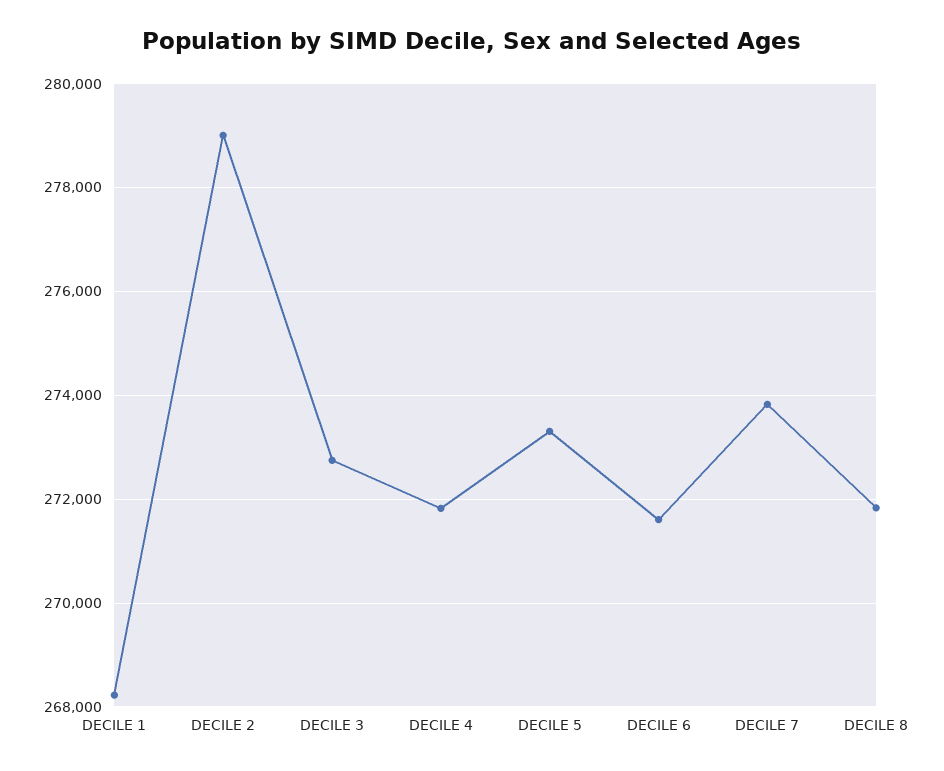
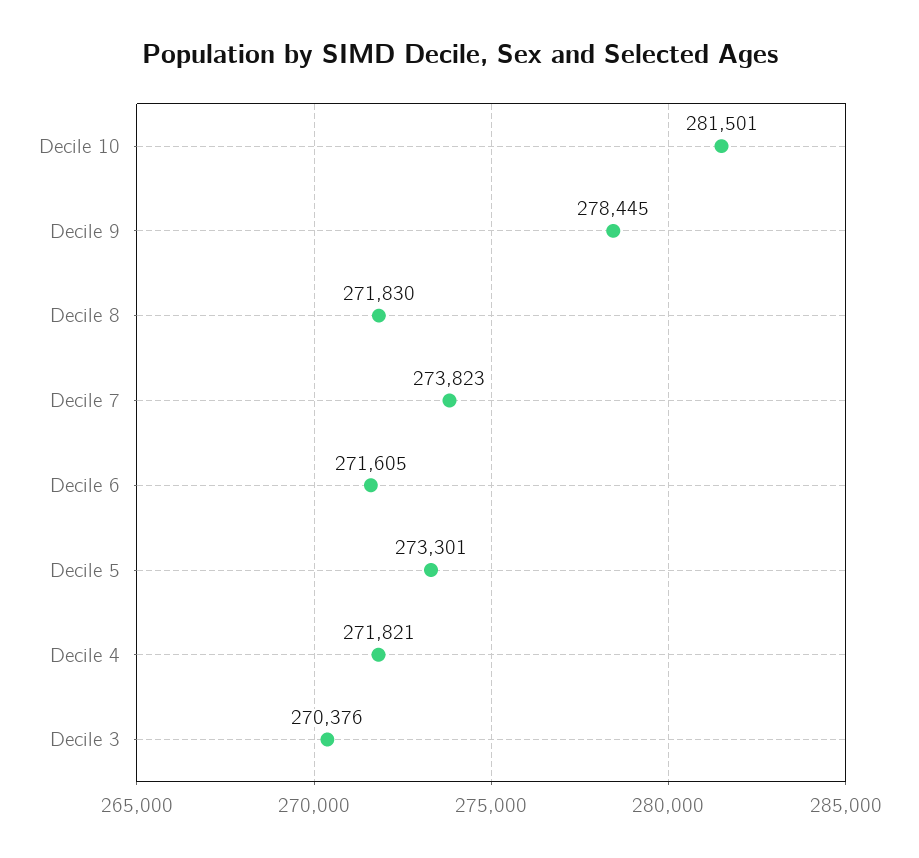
DECILE 1: 268200 -> none
DECILE 2: 279000 -> none
DECILE 3: 272800 -> 270376
Decile 10: none -> 281501
Decile 9: none -> 278445

